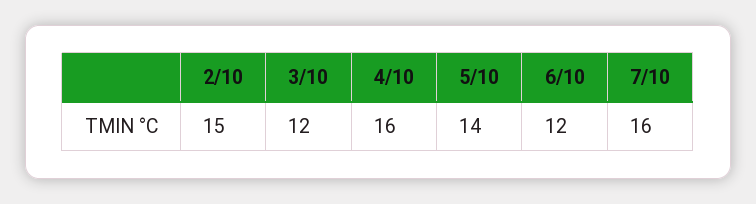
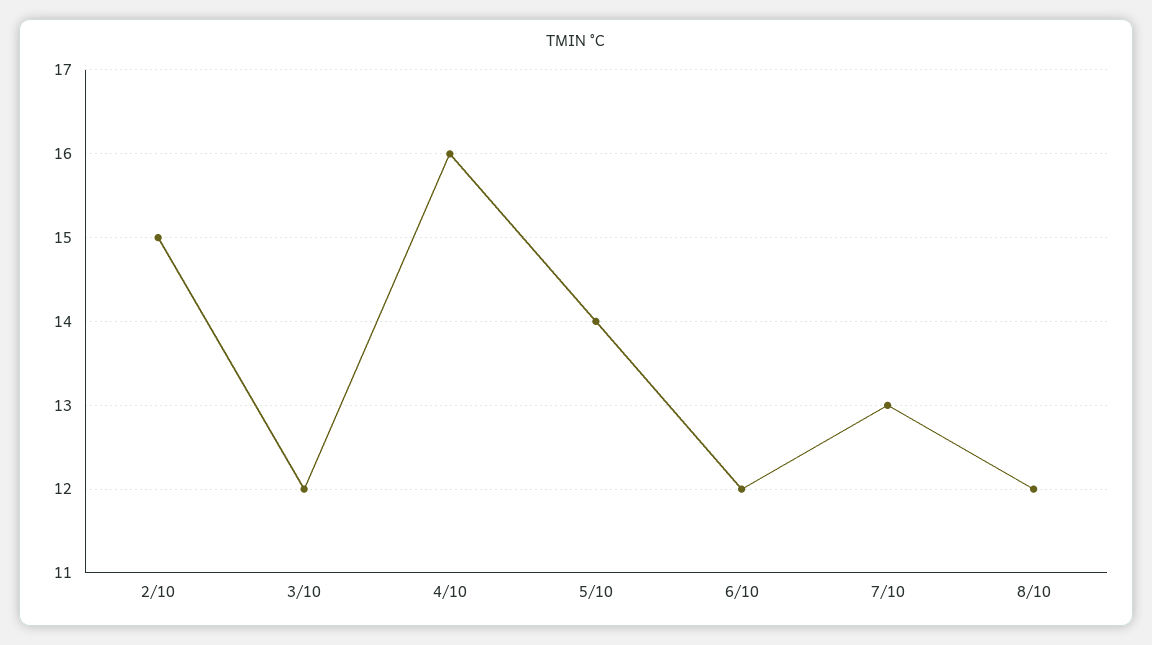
7/10: 16 -> 13
8/10: none -> 12

